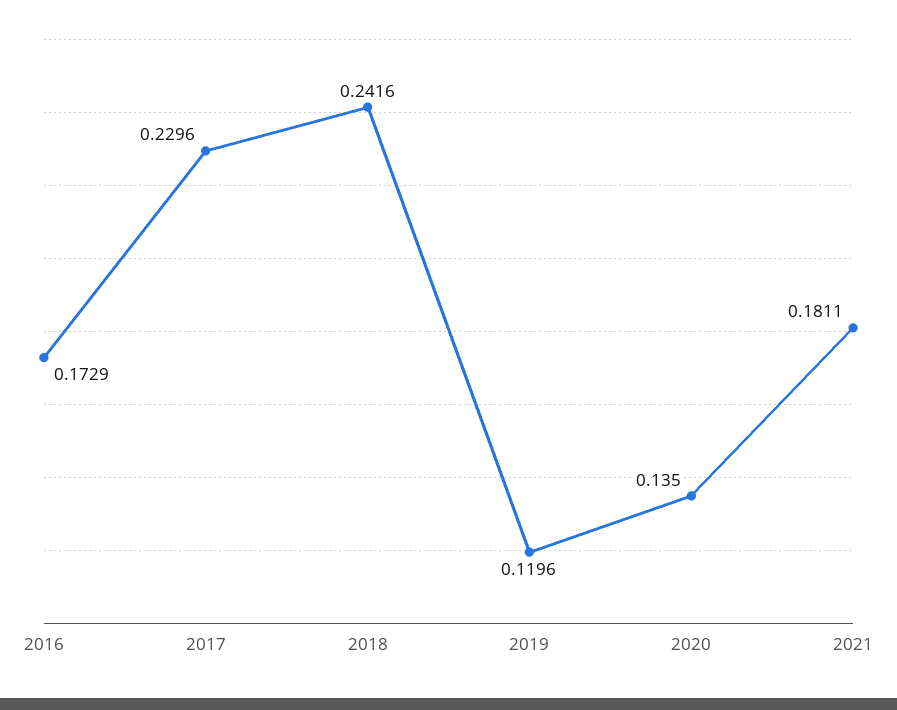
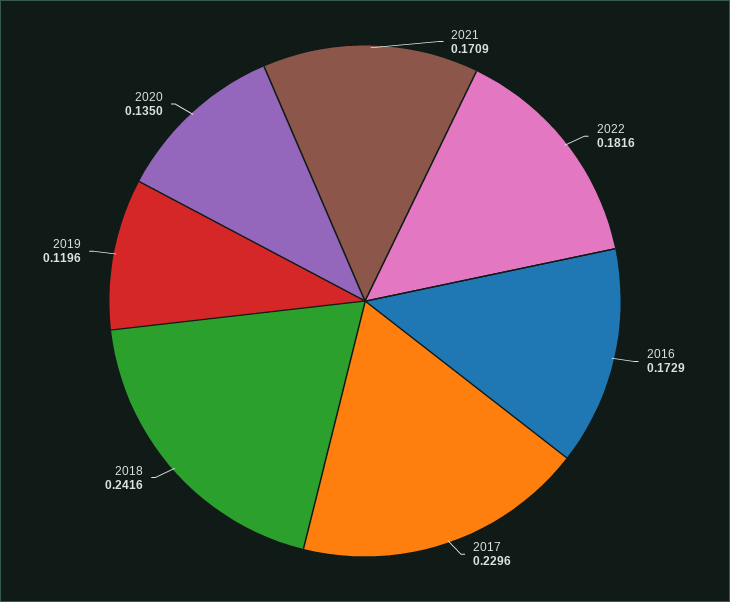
2021: 0.1811 -> 0.1709
2022: none -> 0.1816

